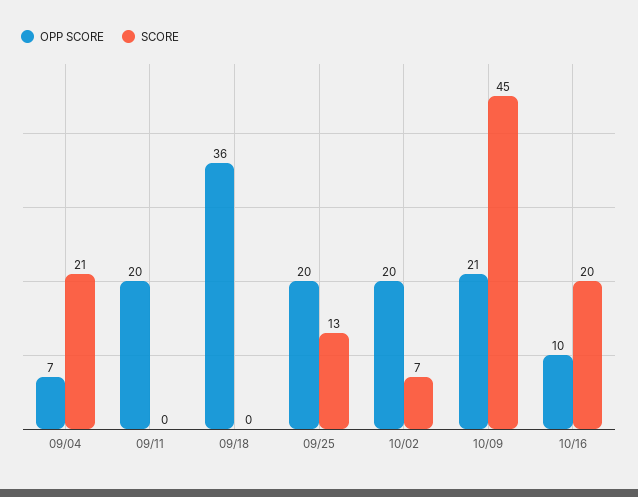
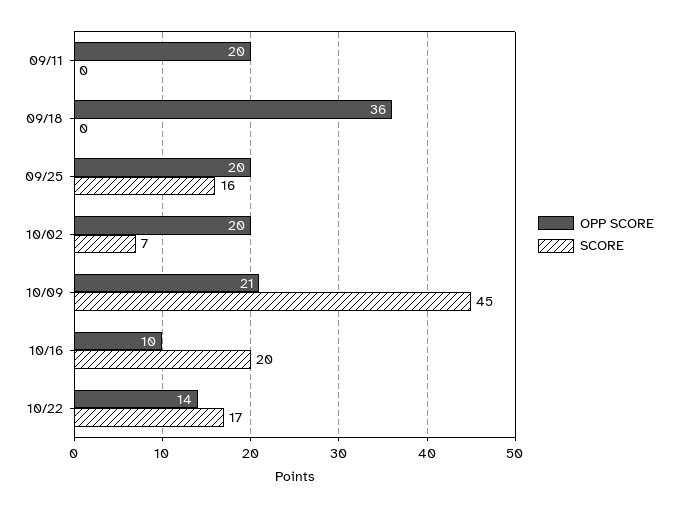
OPP SCORE, 09/04: 7 -> none
SCORE, 09/04: 21 -> none
SCORE, 09/25: 13 -> 16
OPP SCORE, 10/22: none -> 14
SCORE, 10/22: none -> 17

